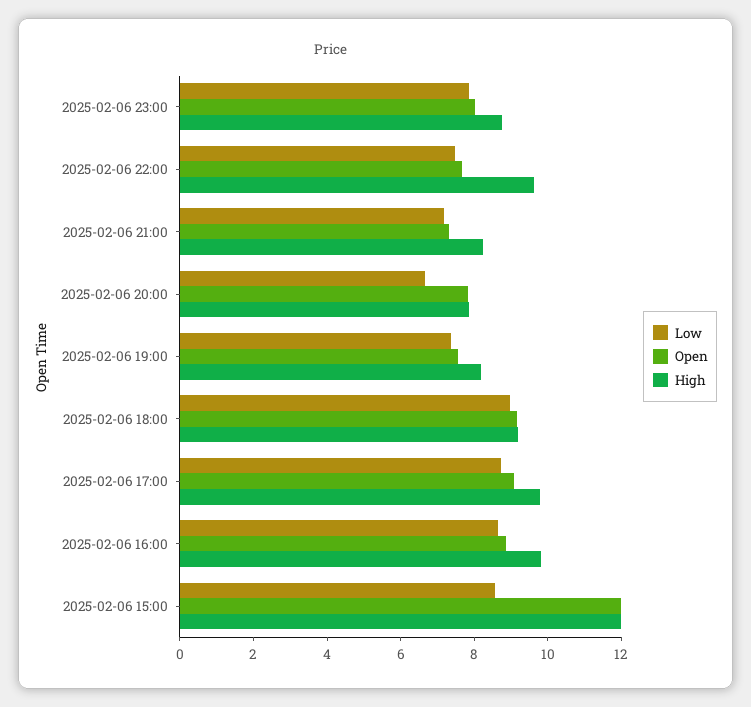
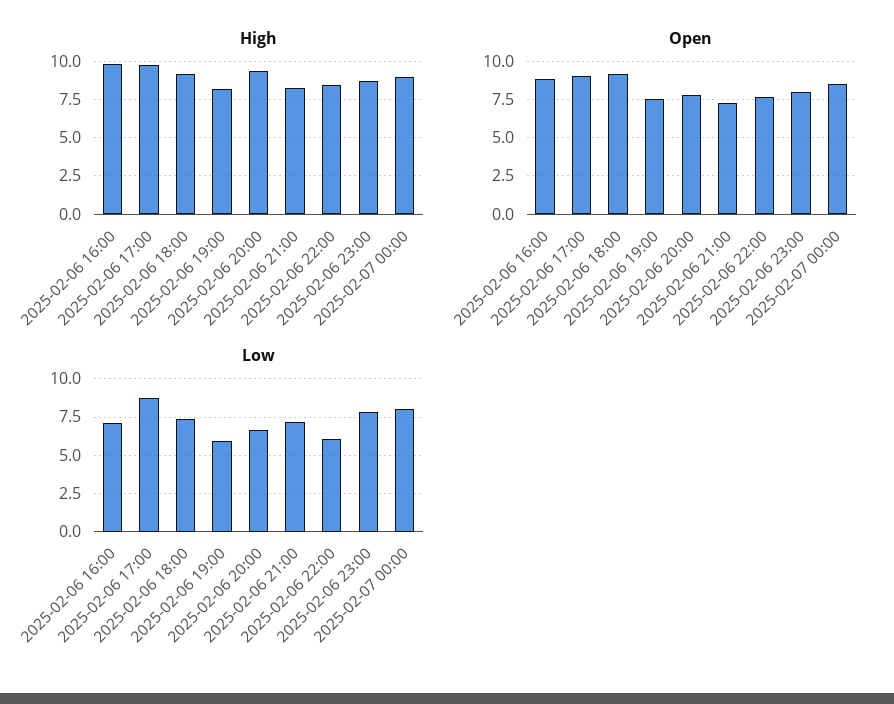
Low, 2025-02-06 22:00: 7.5 -> 6
High, 2025-02-06 22:00: 9.5 -> 8.5
High, 2025-02-06 20:00: 8 -> 9.5
Low, 2025-02-06 19:00: 7.5 -> 6
Low, 2025-02-06 18:00: 9 -> 7.5
Low, 2025-02-06 16:00: 8.5 -> 7
Low, 2025-02-06 15:00: 8.5 -> none
Open, 2025-02-06 15:00: 12 -> none
High, 2025-02-06 15:00: 12 -> none
High, 2025-02-07 00:00: none -> 9
Open, 2025-02-07 00:00: none -> 8.5
Low, 2025-02-07 00:00: none -> 8

